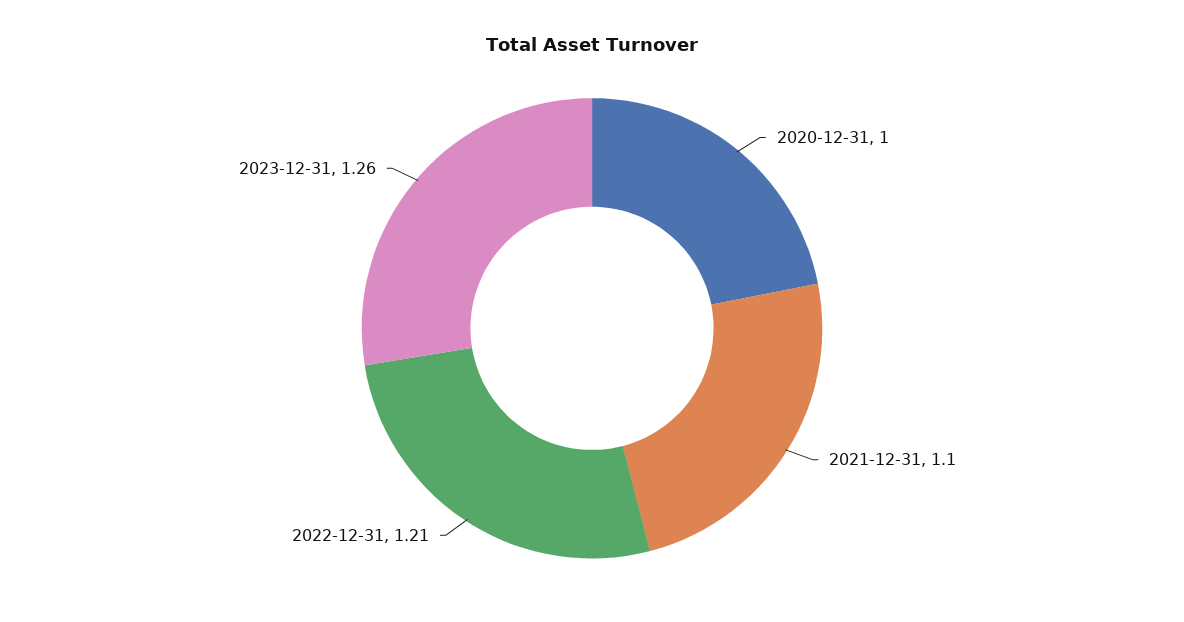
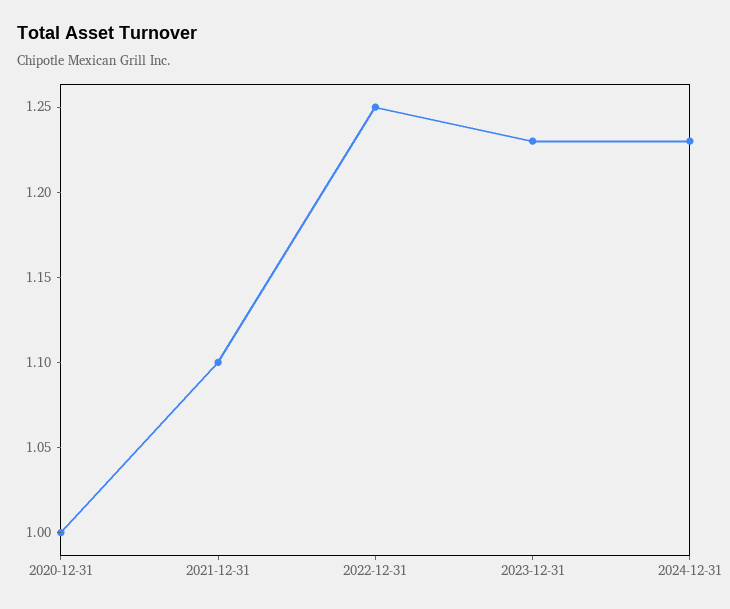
2022-12-31: 1.21 -> 1.25
2023-12-31: 1.26 -> 1.23
2024-12-31: none -> 1.23

